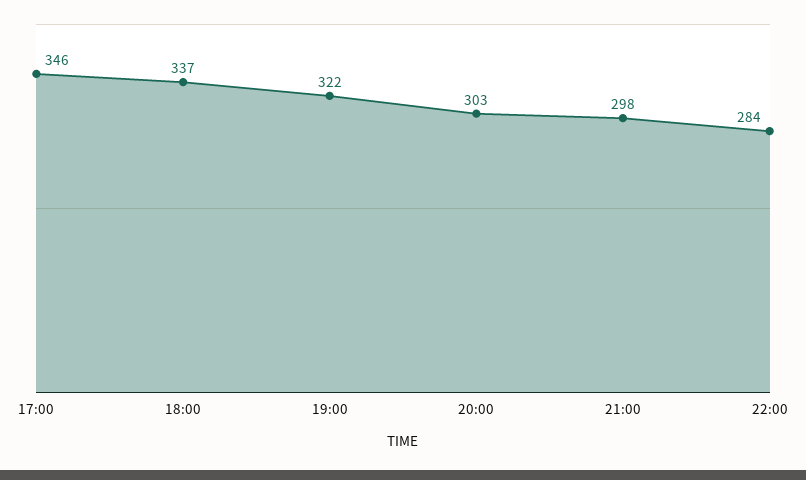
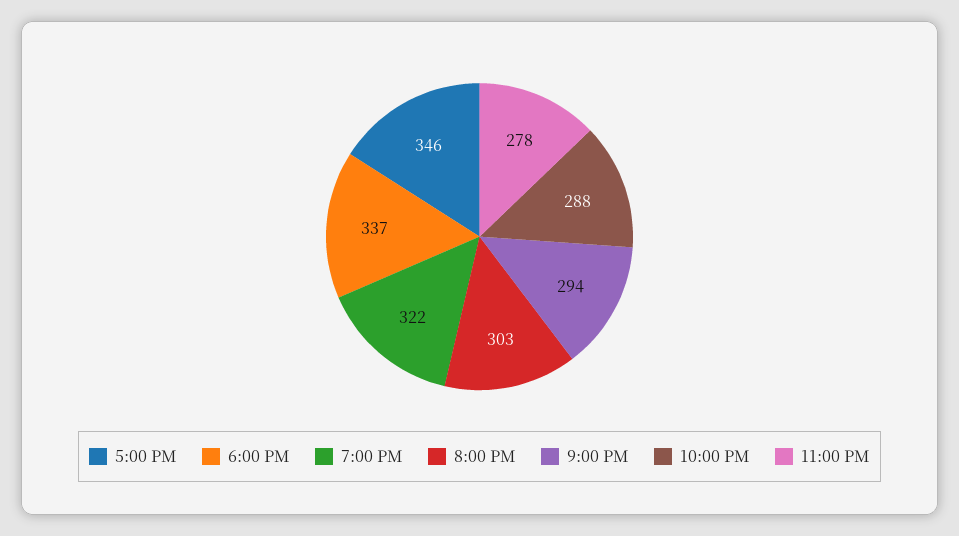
21:00: 298 -> 294
22:00: 284 -> 288
11:00 PM: none -> 278

